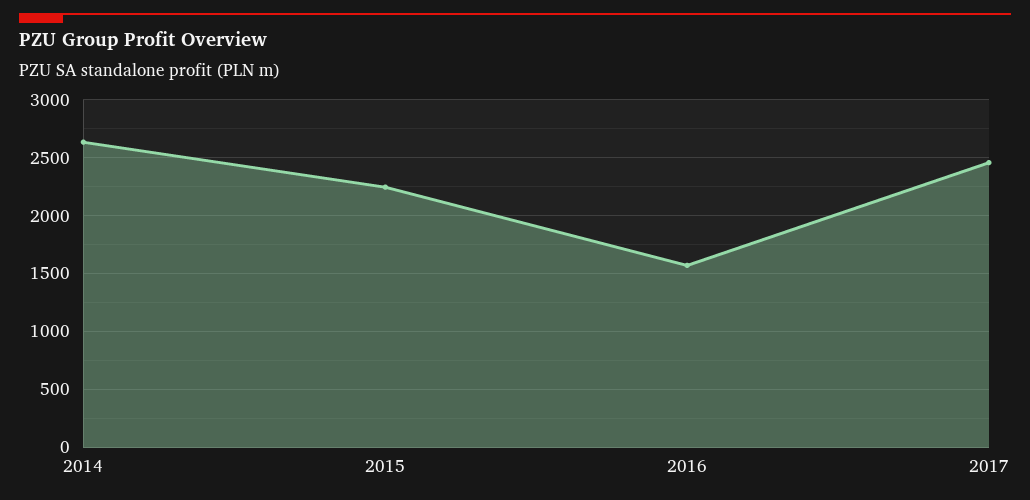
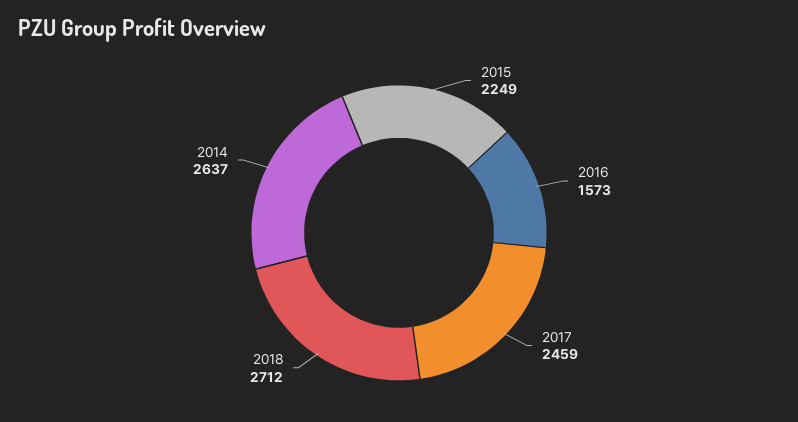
2018: none -> 2712

